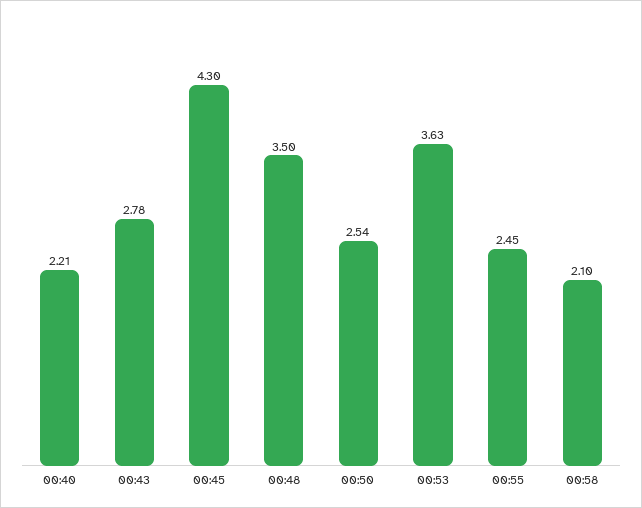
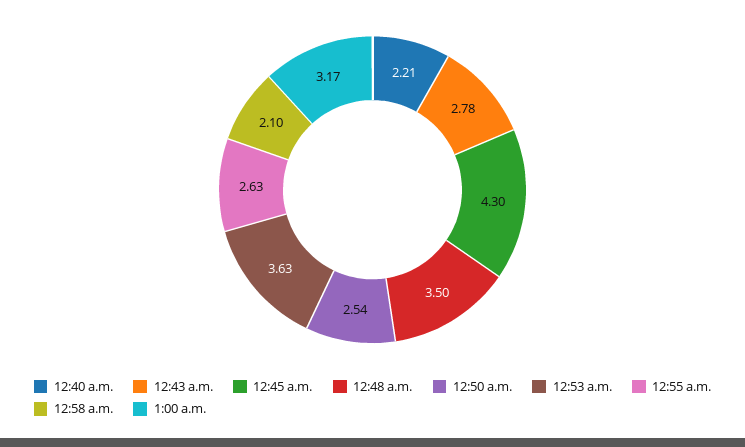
00:55: 2.45 -> 2.63
1:00 a.m.: none -> 3.17

